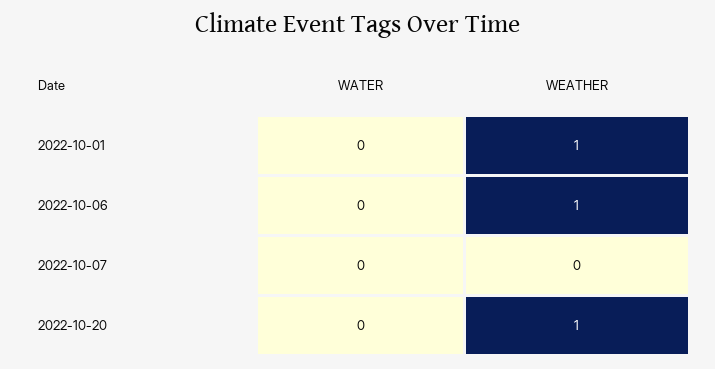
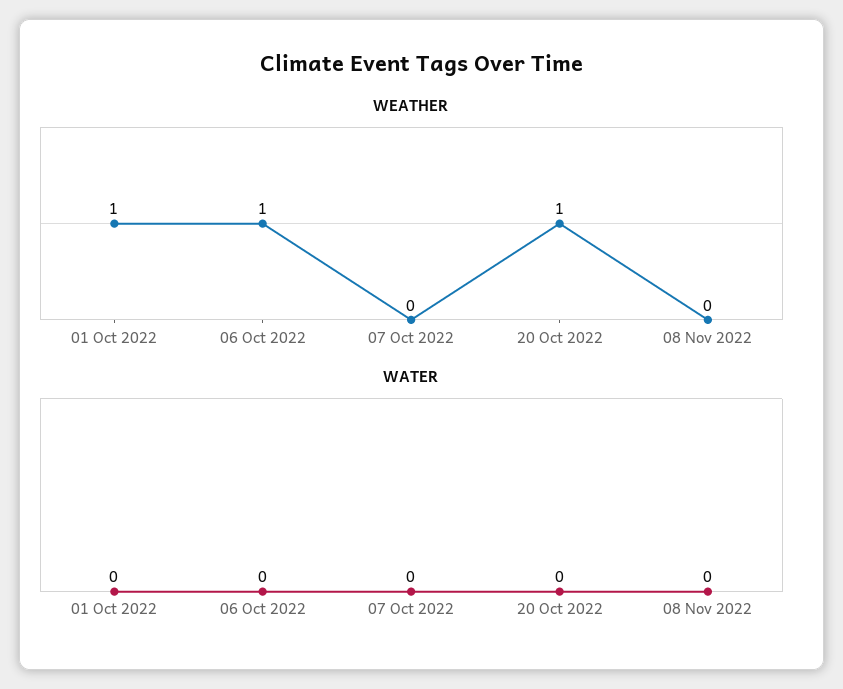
WEATHER, 08 Nov 2022: none -> 0
WATER, 08 Nov 2022: none -> 0

